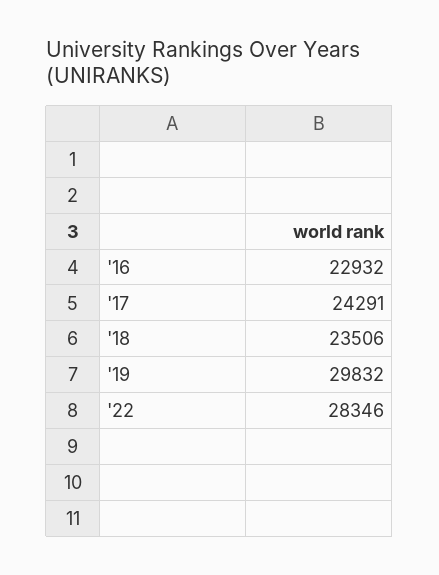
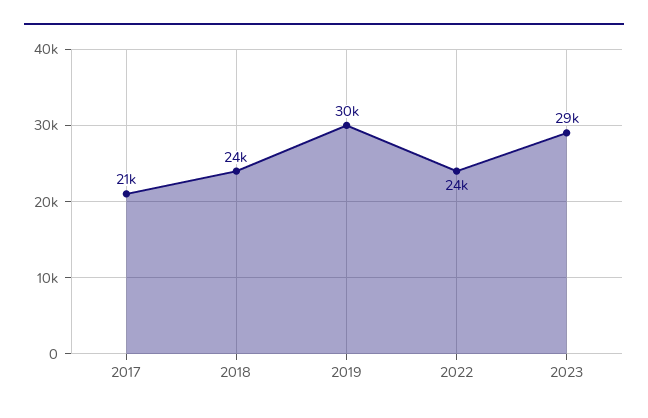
'16: 22932 -> none
'17: 24291 -> 21000
'22: 28346 -> 24000
2023: none -> 29000

